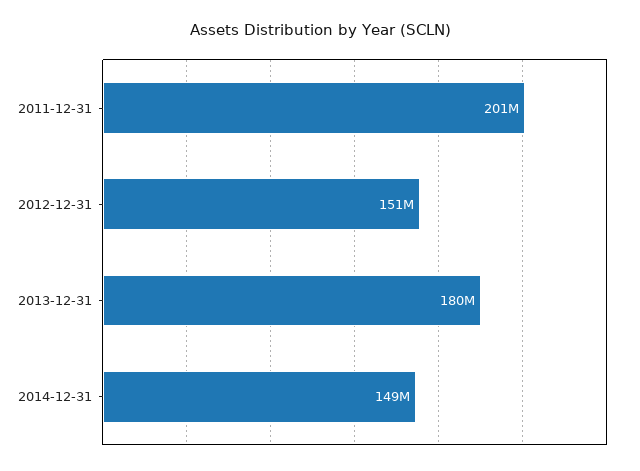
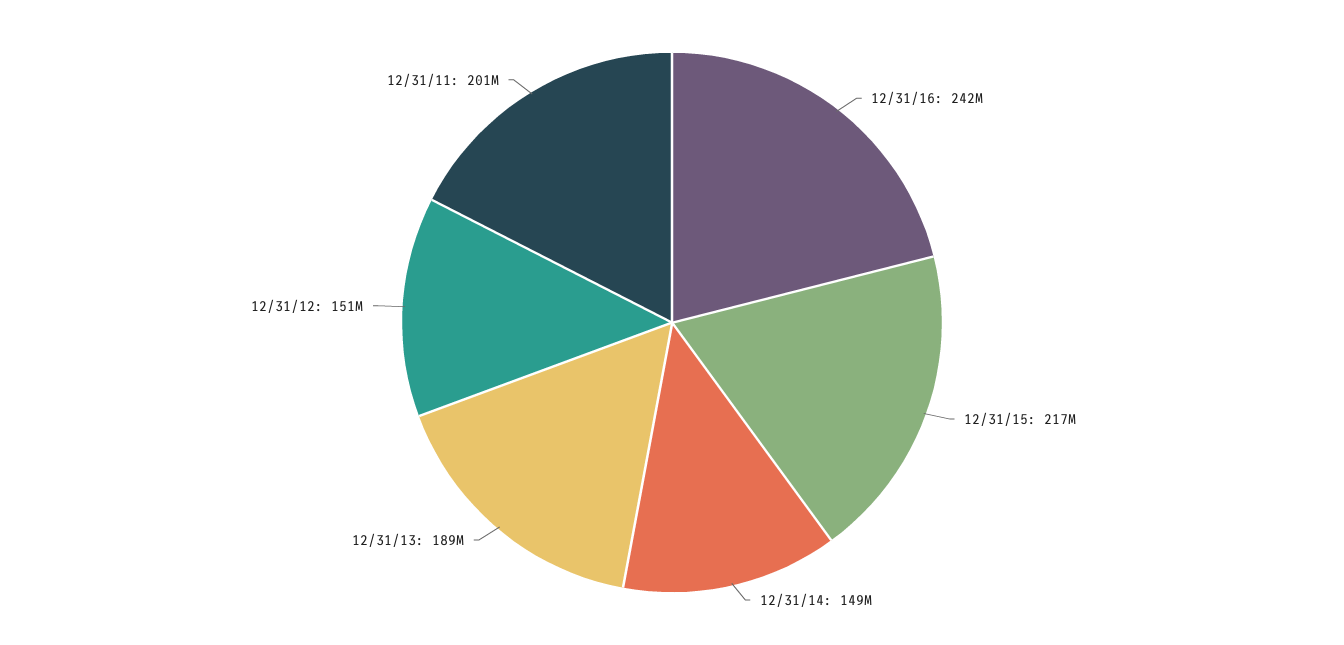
2013-12-31: 180000000 -> 189000000
12/31/16: none -> 242000000
12/31/15: none -> 217000000

